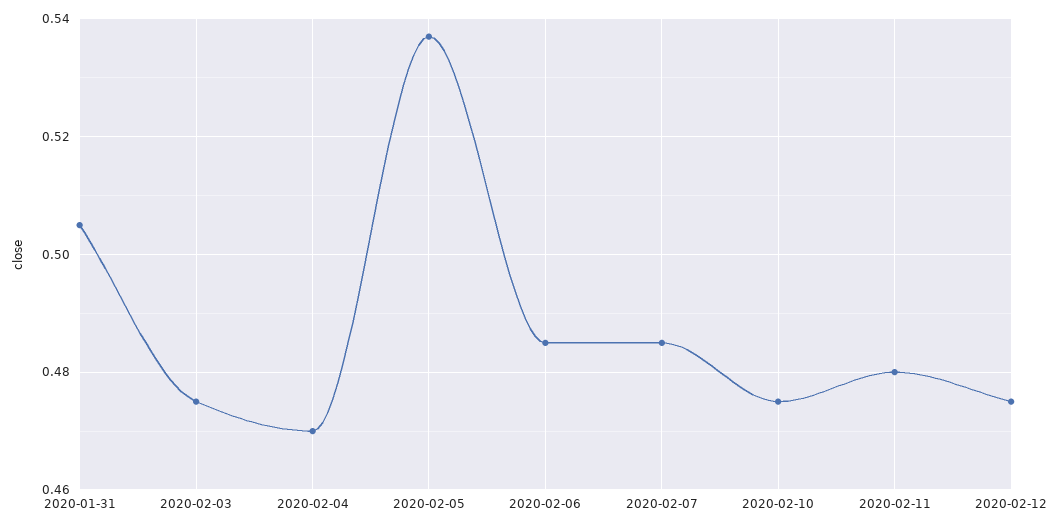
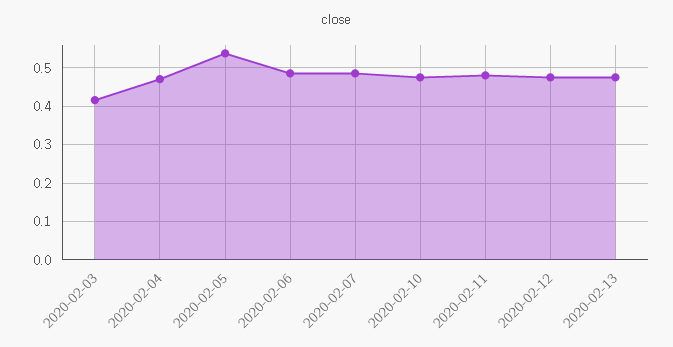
2020-01-31: 0.505 -> none
2020-02-03: 0.475 -> 0.42
2020-02-13: none -> 0.48

